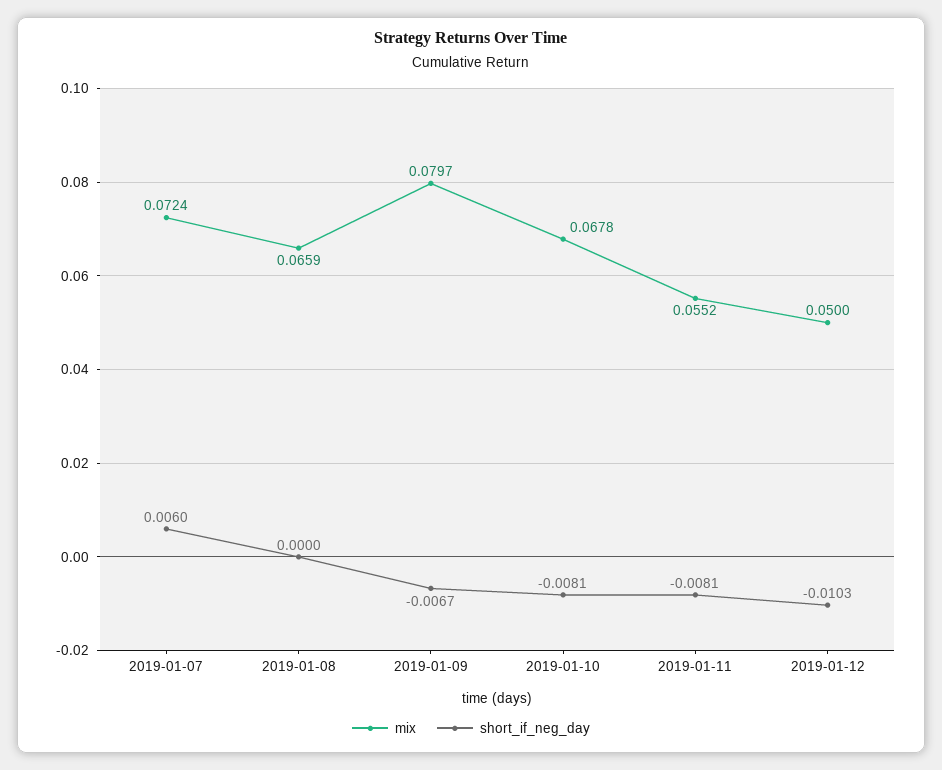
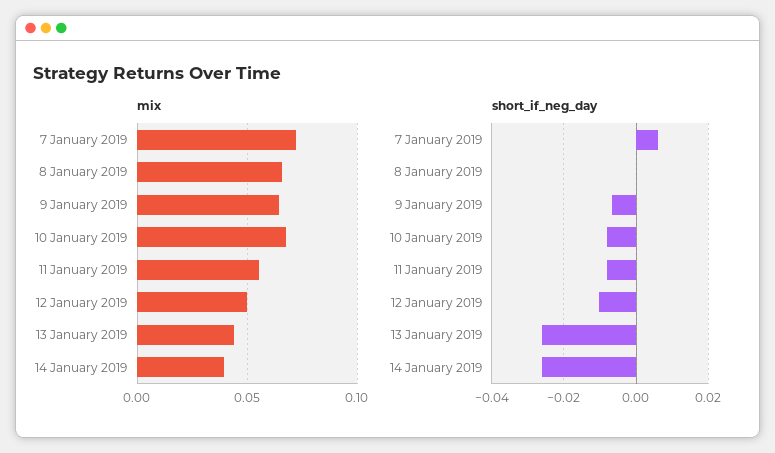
mix, 2019-01-09: 0.0797 -> 0.065
mix, 13 January 2019: none -> 0.045
mix, 14 January 2019: none -> 0.04
short_if_neg_day, 13 January 2019: none -> -0.026
short_if_neg_day, 14 January 2019: none -> -0.026

